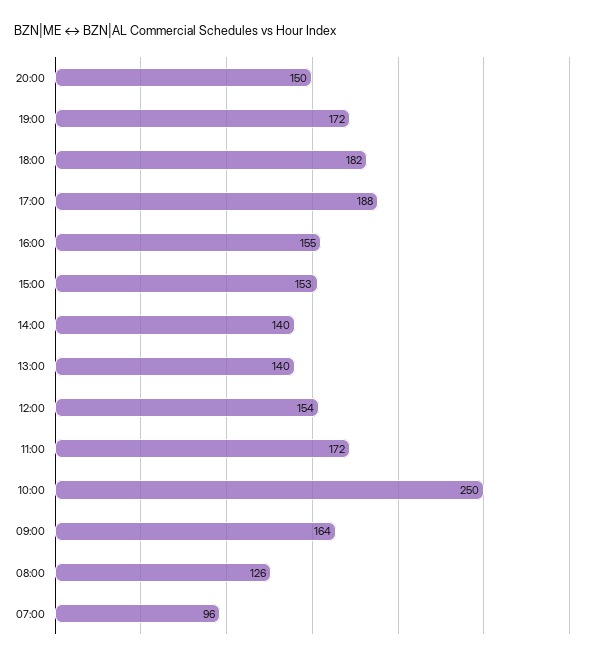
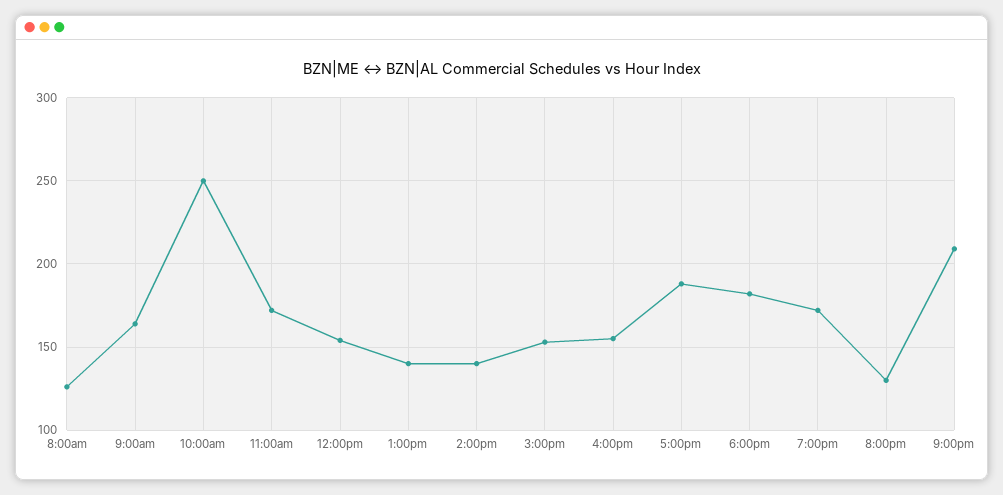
20:00: 150 -> 130
07:00: 96 -> none
9:00pm: none -> 210

